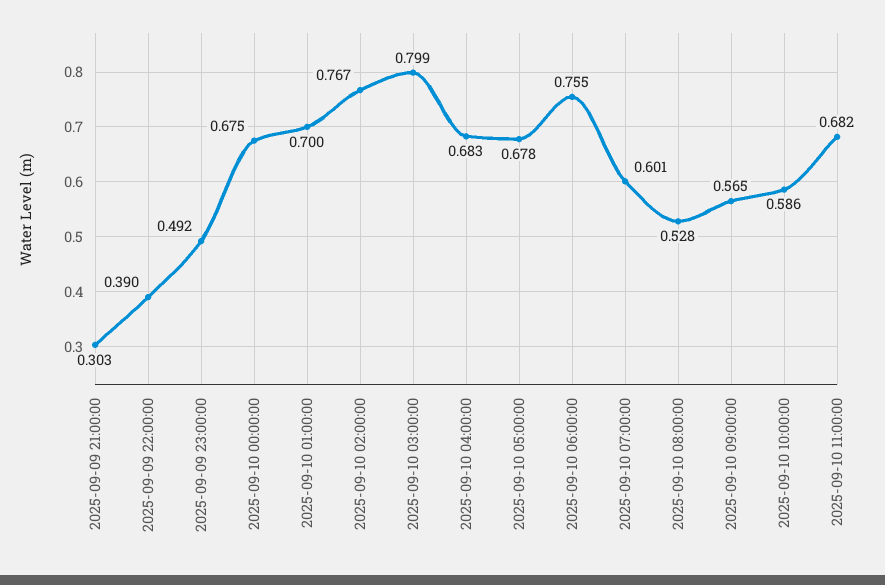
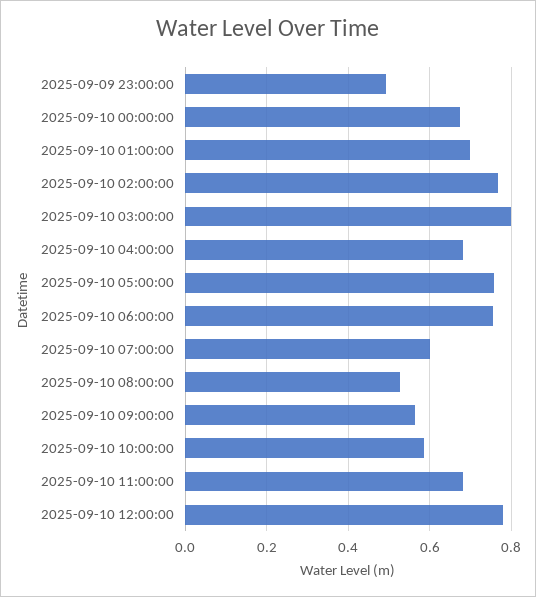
2025-09-09 21:00:00: 0.303 -> none
2025-09-09 22:00:00: 0.39 -> none
2025-09-10 05:00:00: 0.678 -> 0.76
2025-09-10 12:00:00: none -> 0.78

